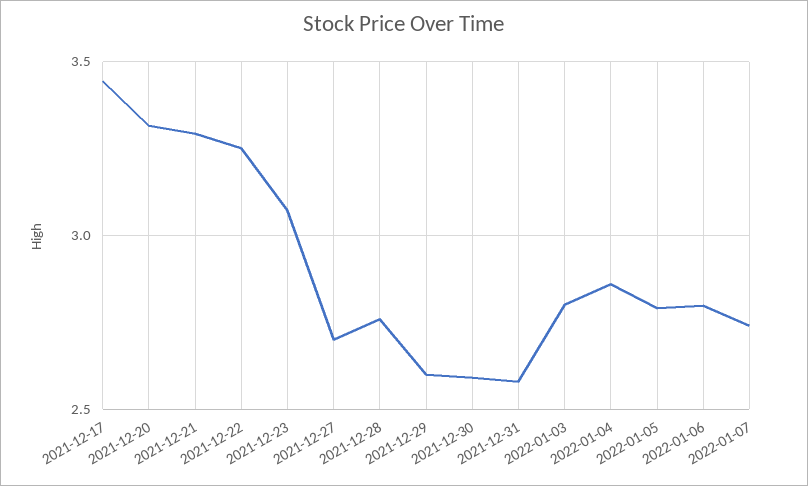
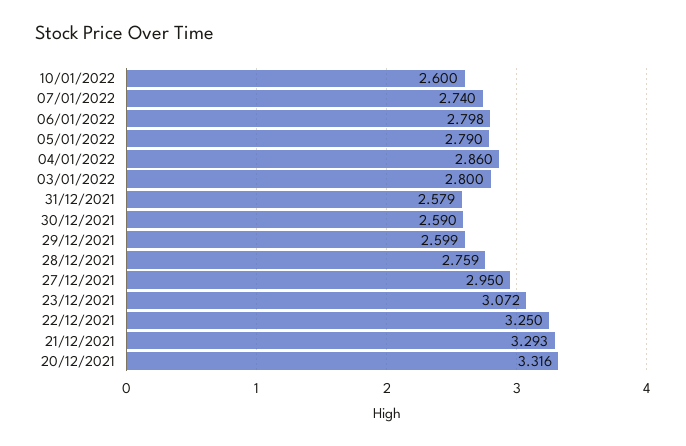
2021-12-17: 3.45 -> none
2021-12-27: 2.7 -> 2.95
10/01/2022: none -> 2.6

